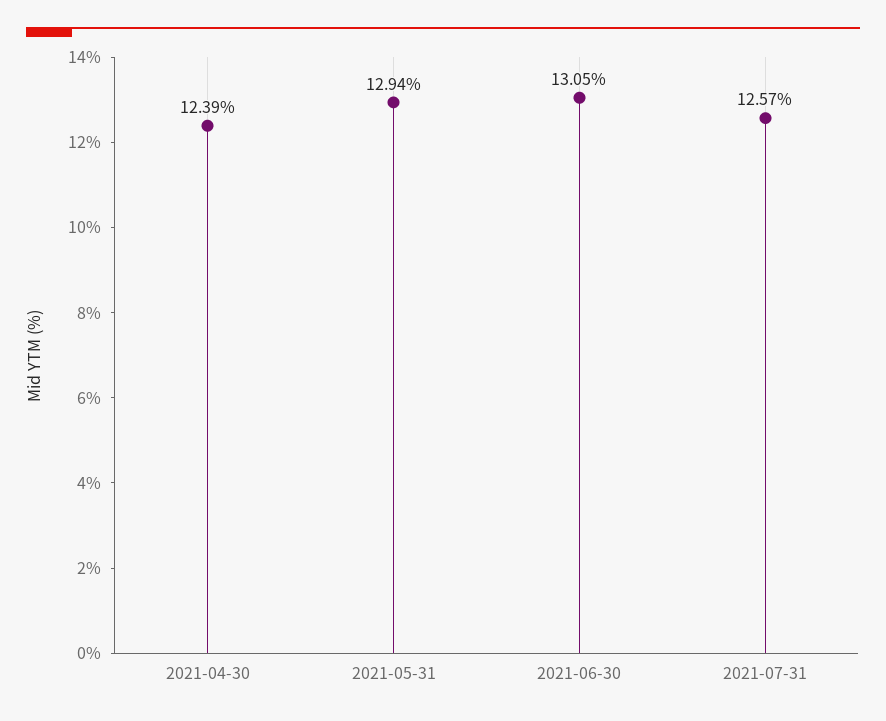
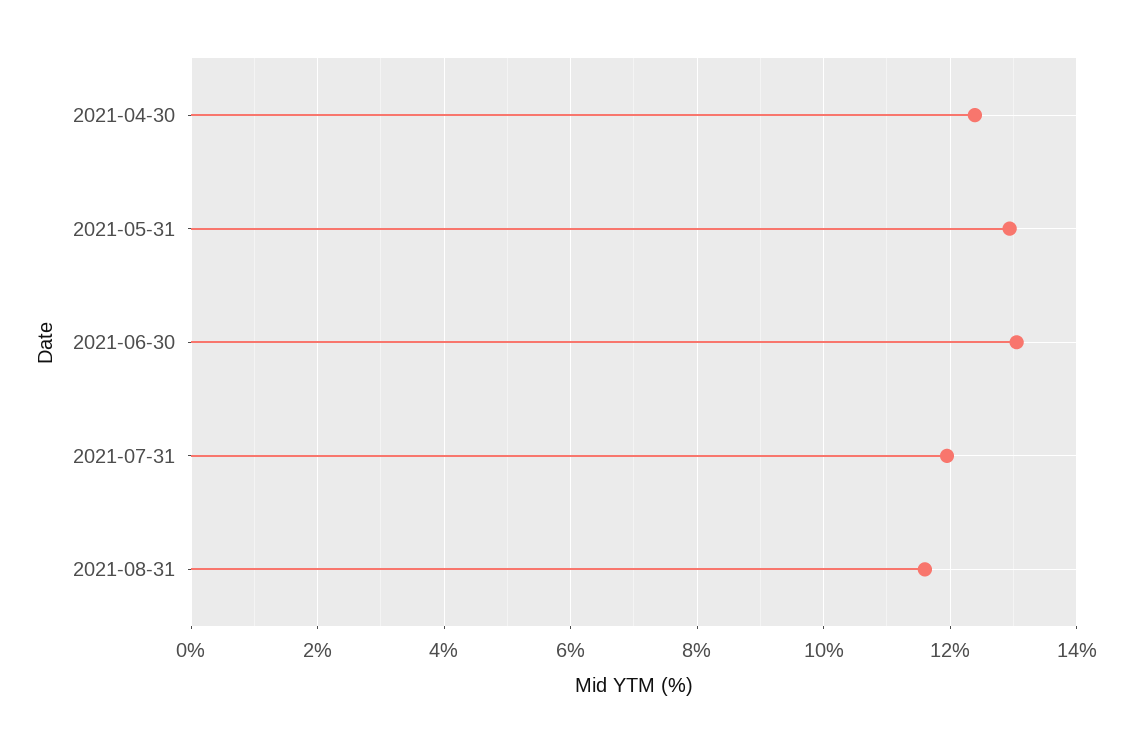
2021-07-31: 12.57 -> 12
2021-08-31: none -> 11.6

